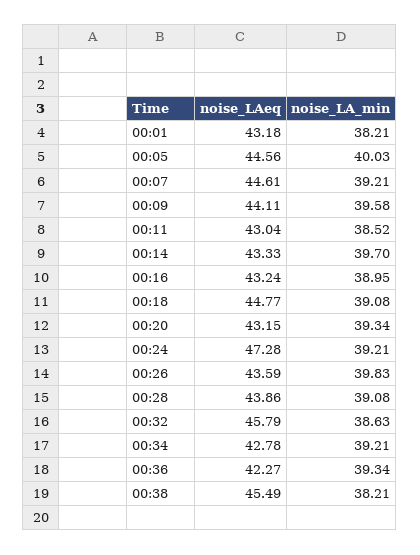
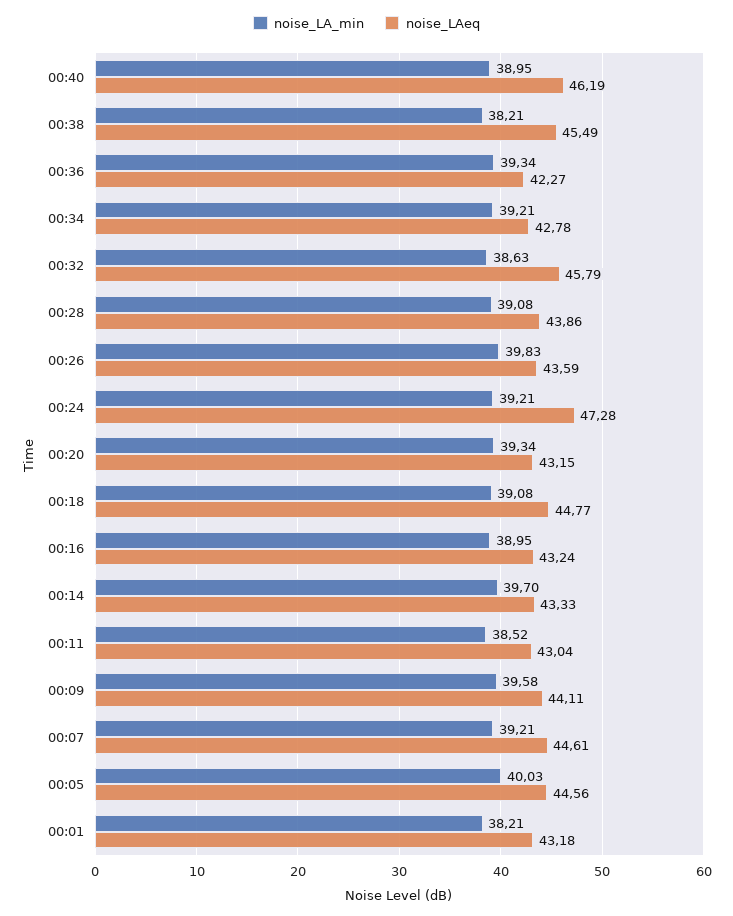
noise_LA_min, 00:40: none -> 38.95
noise_LAeq, 00:40: none -> 46.19

